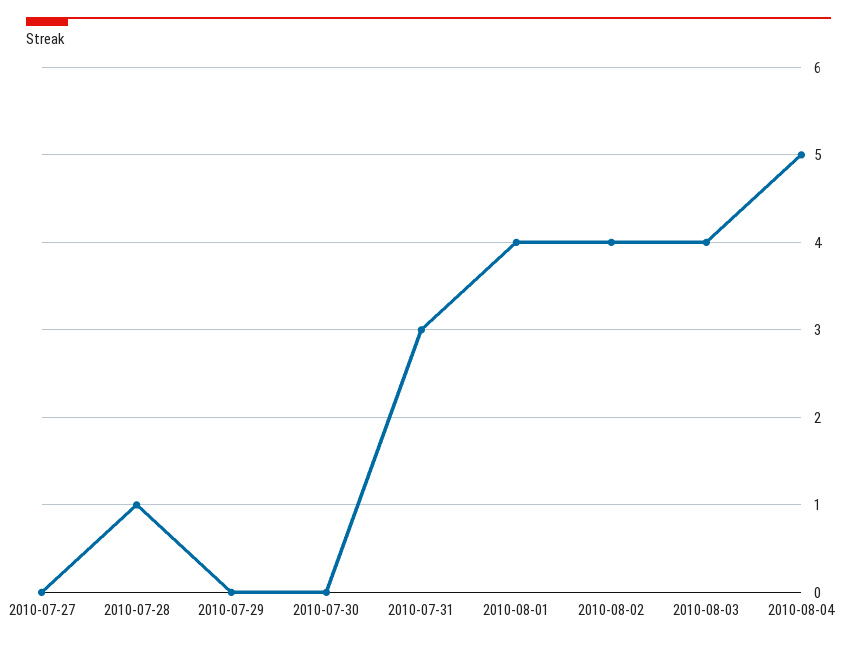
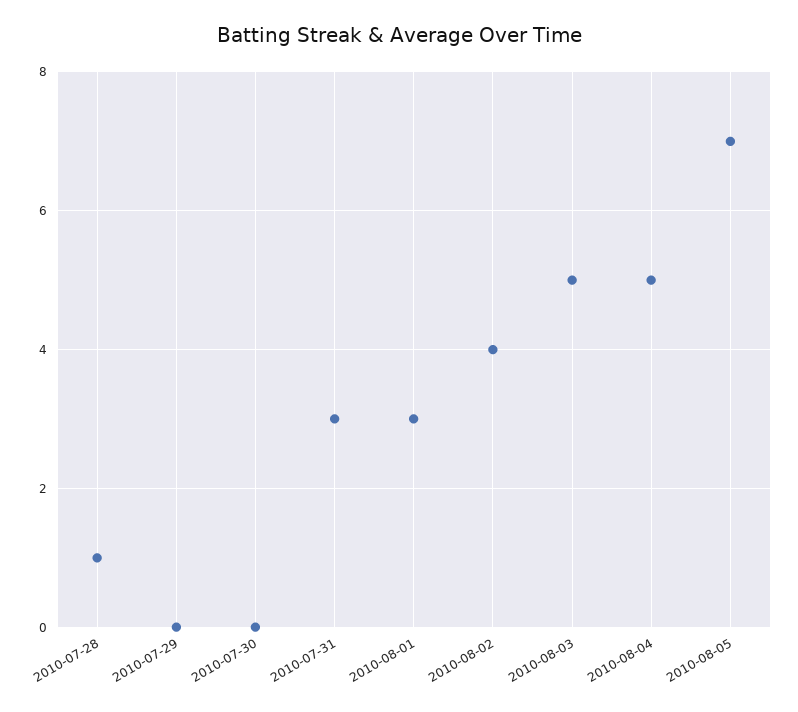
2010-07-27: 0 -> none
2010-08-01: 4 -> 3
2010-08-03: 4 -> 5
2010-08-05: none -> 7

